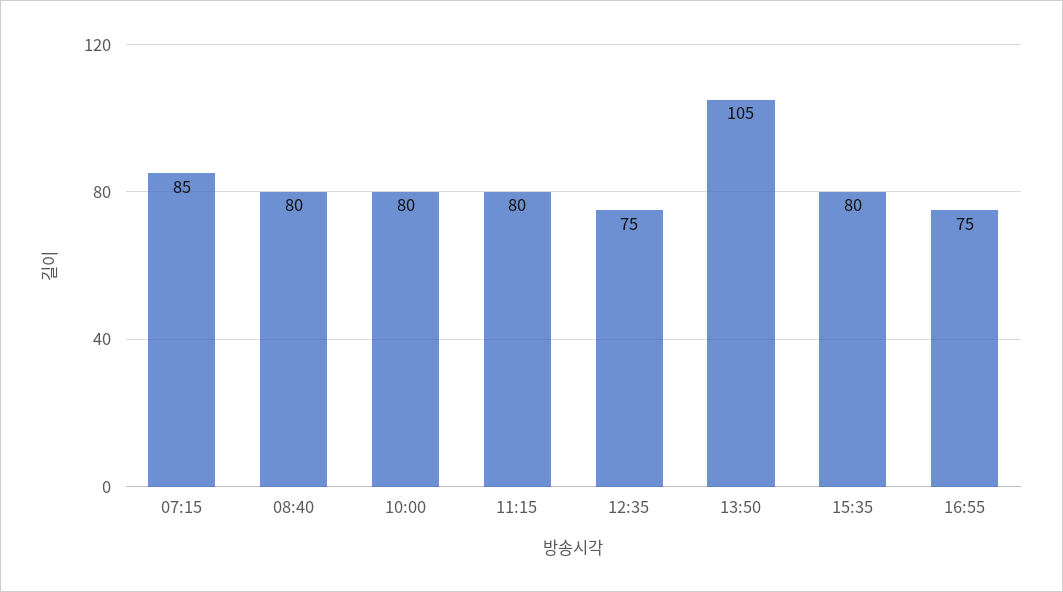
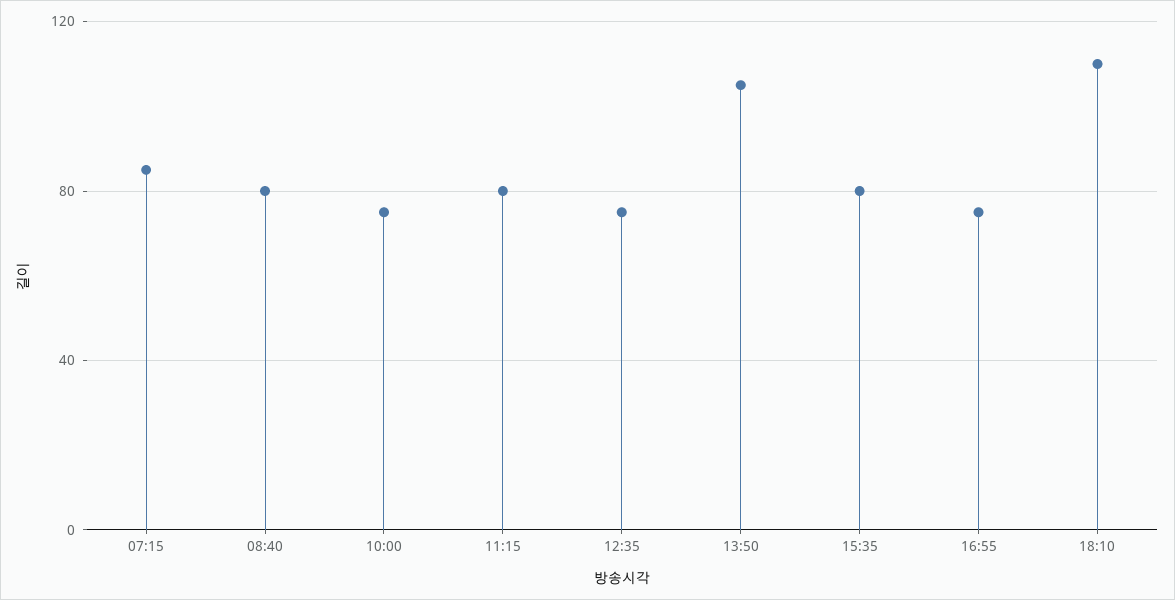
10:00: 80 -> 75
18:10: none -> 110

